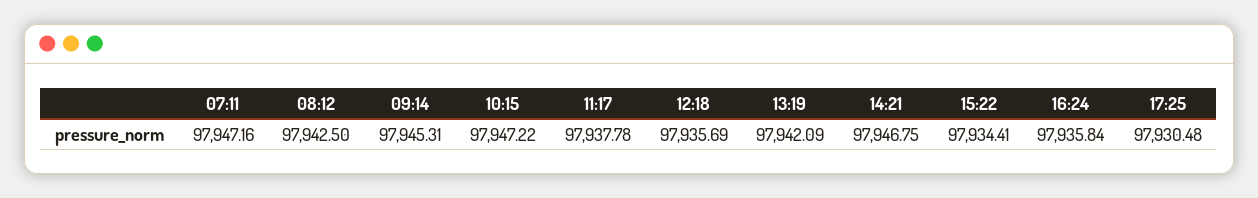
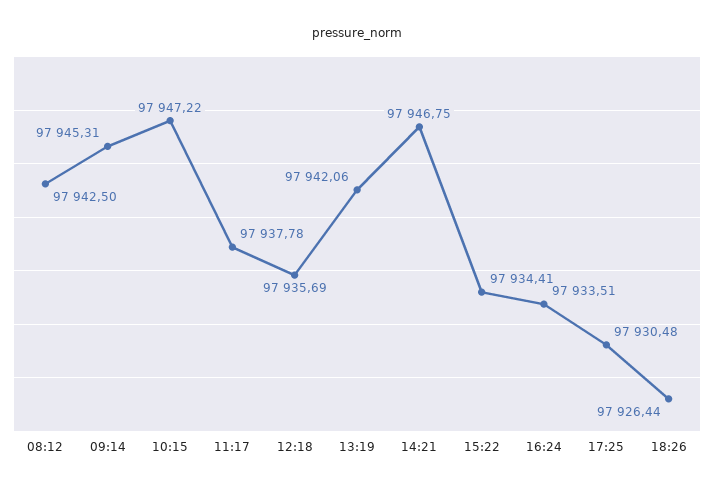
07:11: 97947.16 -> none
13:19: 97942.09 -> 97942.06
16:24: 97935.84 -> 97933.51
18:26: none -> 97926.44

